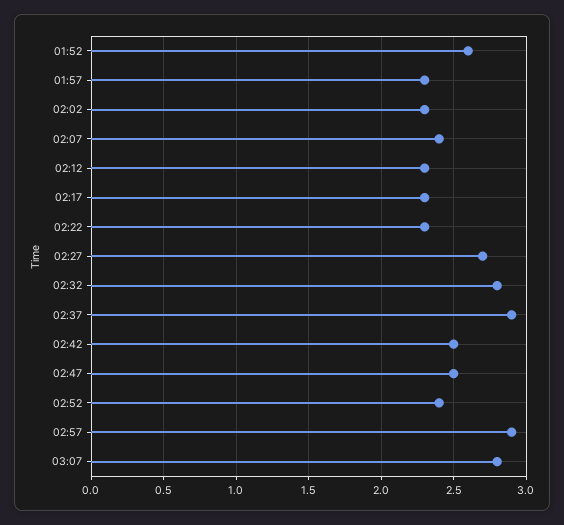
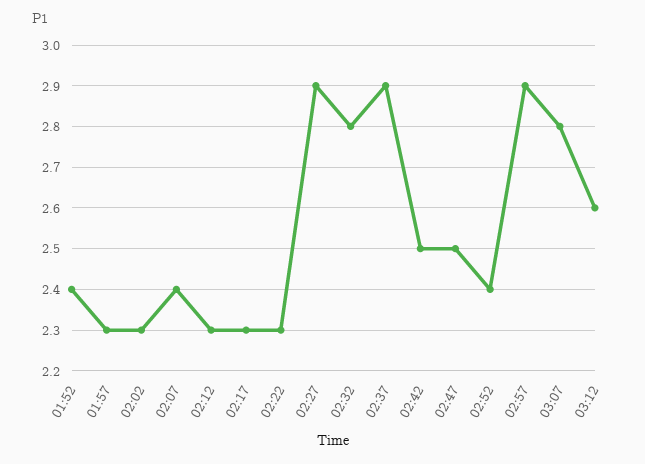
01:52: 2.6 -> 2.4
02:27: 2.7 -> 2.9
03:12: none -> 2.6

